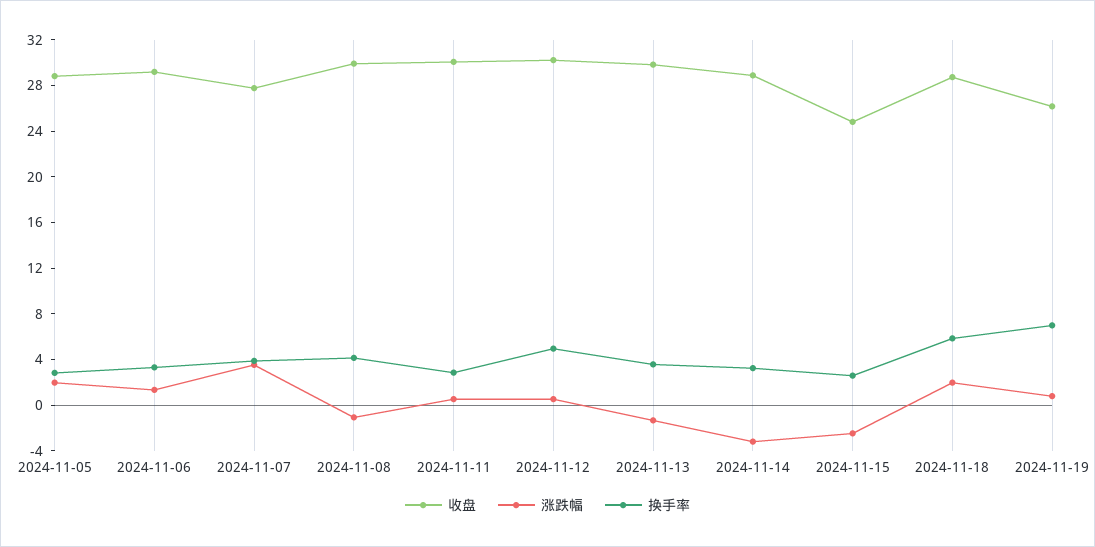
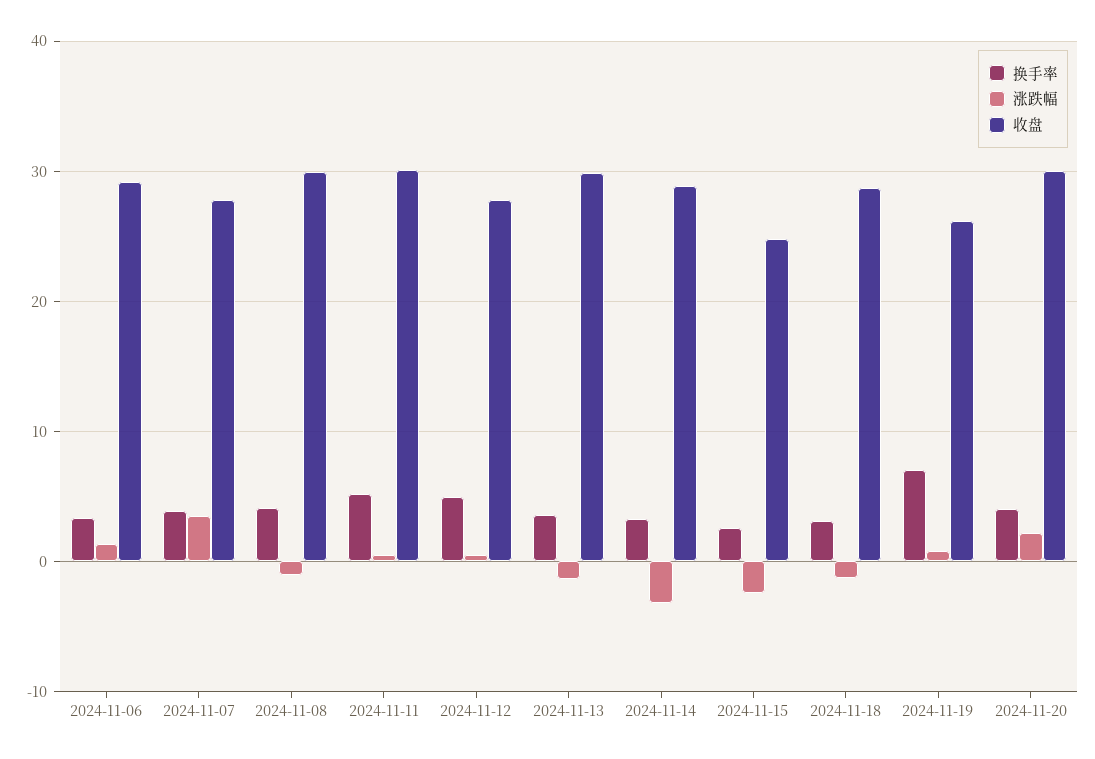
收盘, 2024-11-05: 29 -> none
涨跌幅, 2024-11-05: 2 -> none
换手率, 2024-11-05: 3 -> none
换手率, 2024-11-11: 3 -> 5
收盘, 2024-11-12: 30 -> 28
涨跌幅, 2024-11-18: 2 -> -1
换手率, 2024-11-18: 6 -> 3
换手率, 2024-11-20: none -> 4
涨跌幅, 2024-11-20: none -> 2
收盘, 2024-11-20: none -> 30

